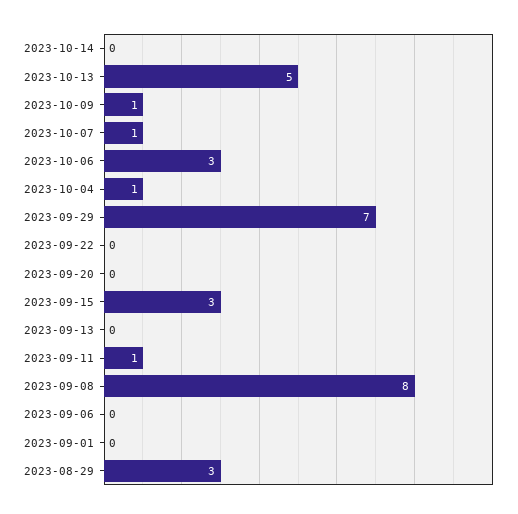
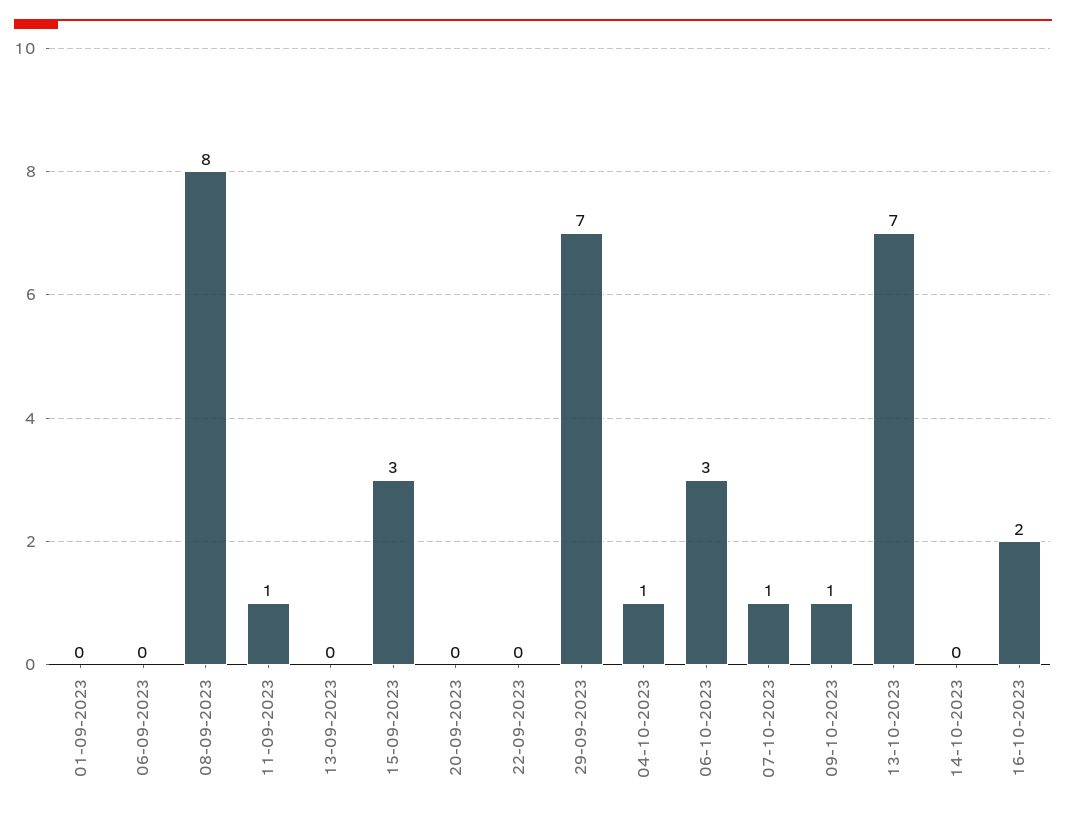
2023-10-13: 5 -> 7
2023-08-29: 3 -> none
16-10-2023: none -> 2

